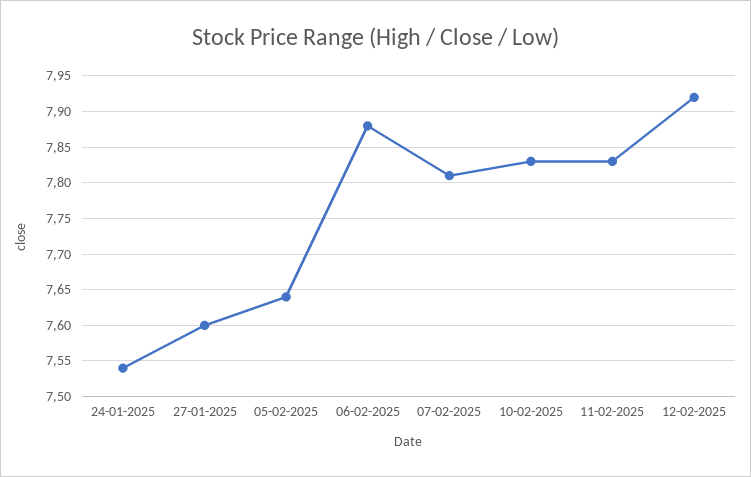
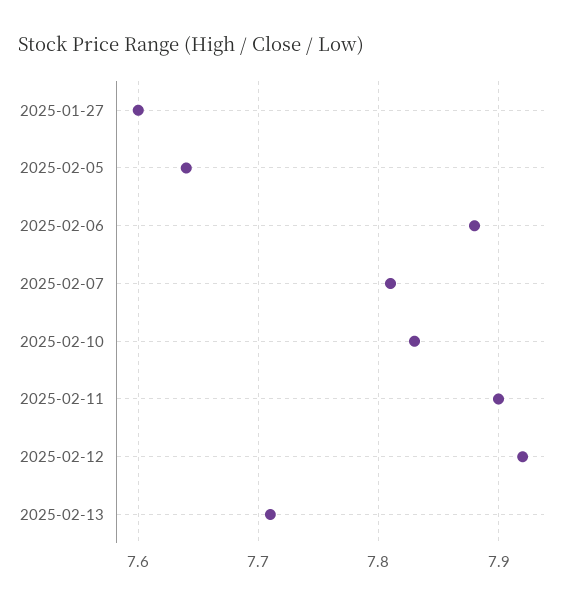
24-01-2025: 7.54 -> none
11-02-2025: 7.83 -> 7.9
2025-02-13: none -> 7.71

